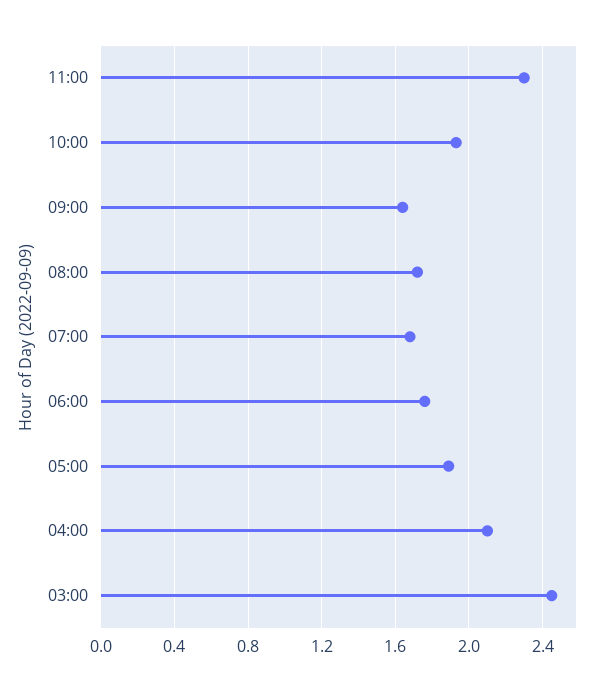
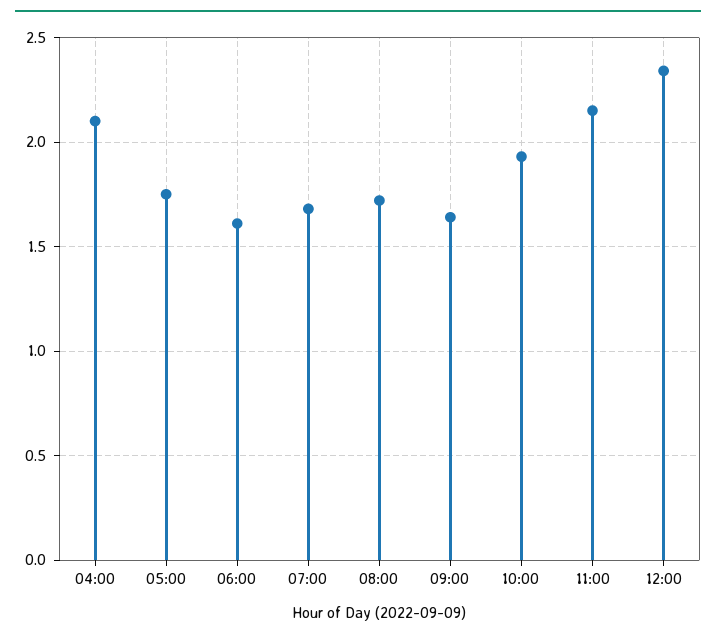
11:00: 2.3 -> 2.15
06:00: 1.75 -> 1.6
05:00: 1.9 -> 1.75
03:00: 2.45 -> none
12:00: none -> 2.35

